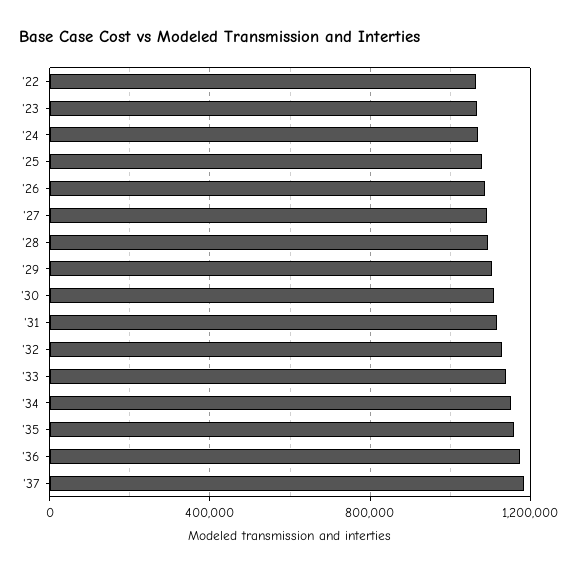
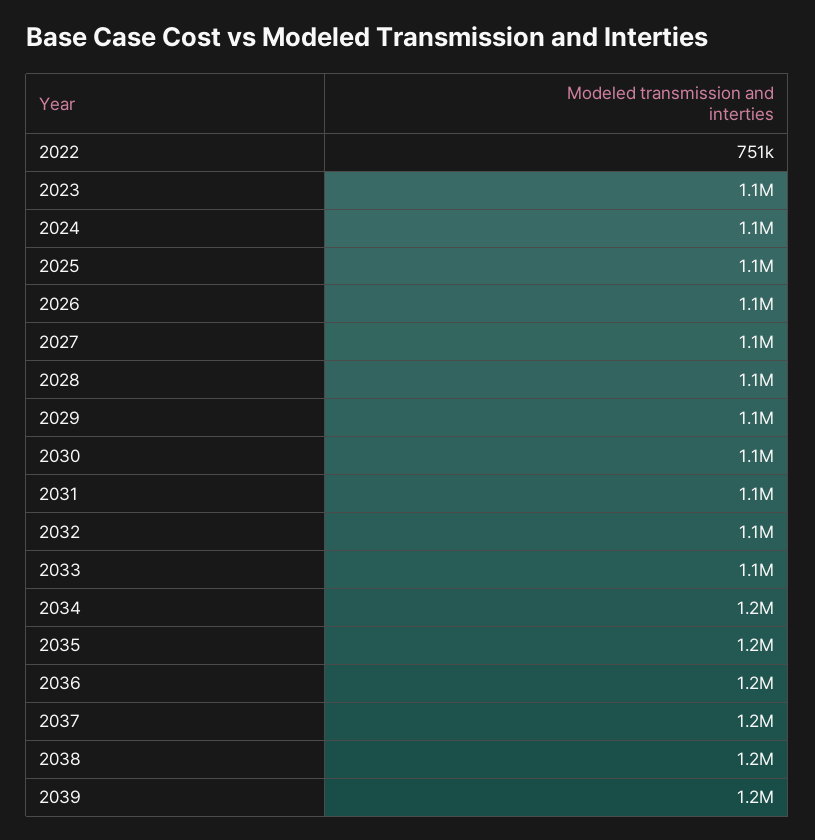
'22: 1050000 -> 751000
2038: none -> 1200000
2039: none -> 1200000

